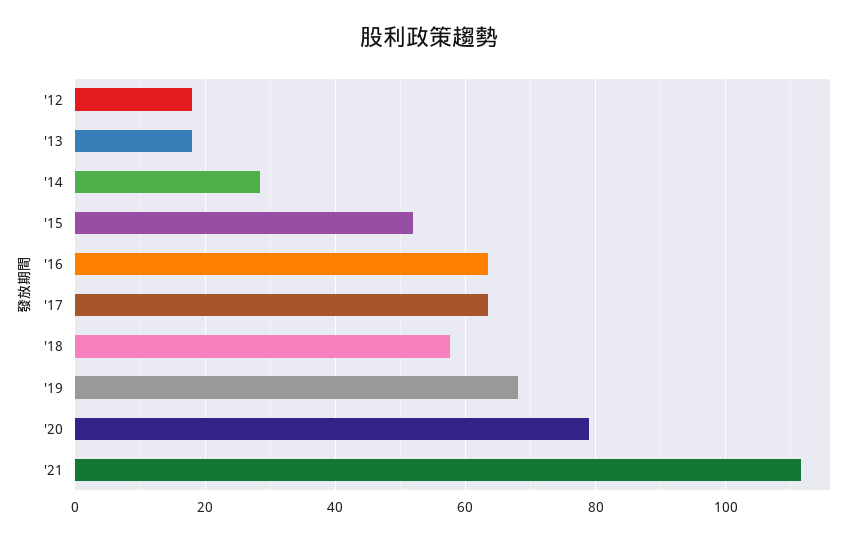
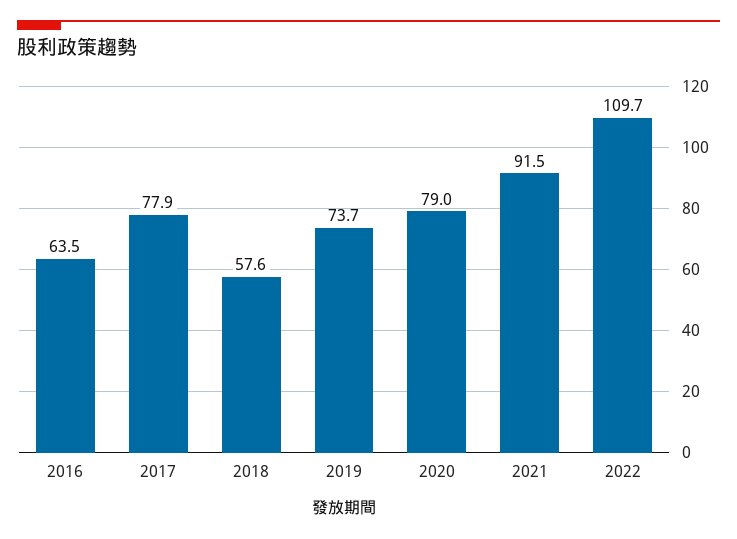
'12: 18 -> none
'13: 18 -> none
'14: 28 -> none
'15: 52 -> none
'17: 64 -> 77.9
'19: 68 -> 73.7
'21: 112 -> 91.5
2022: none -> 109.7

